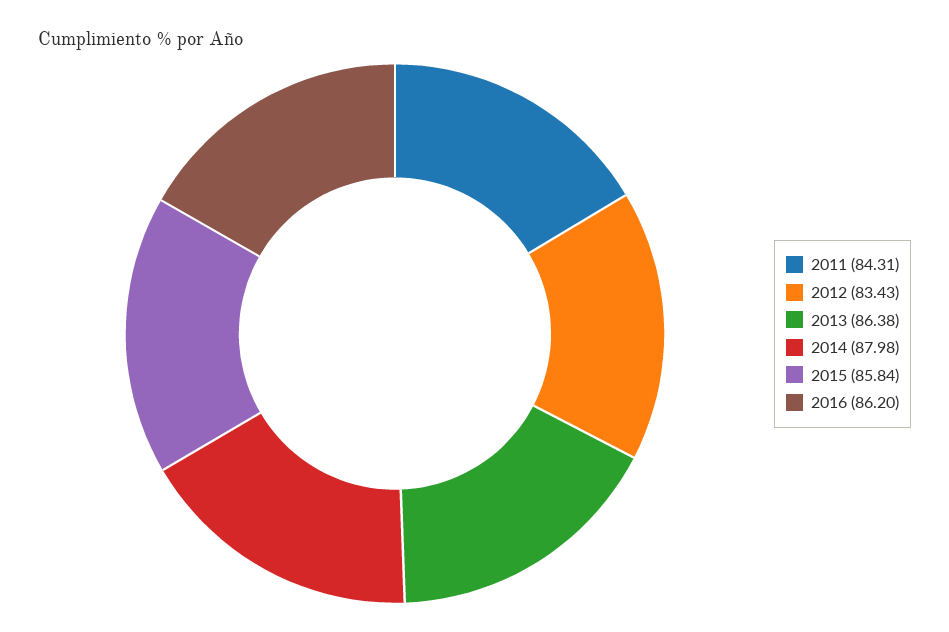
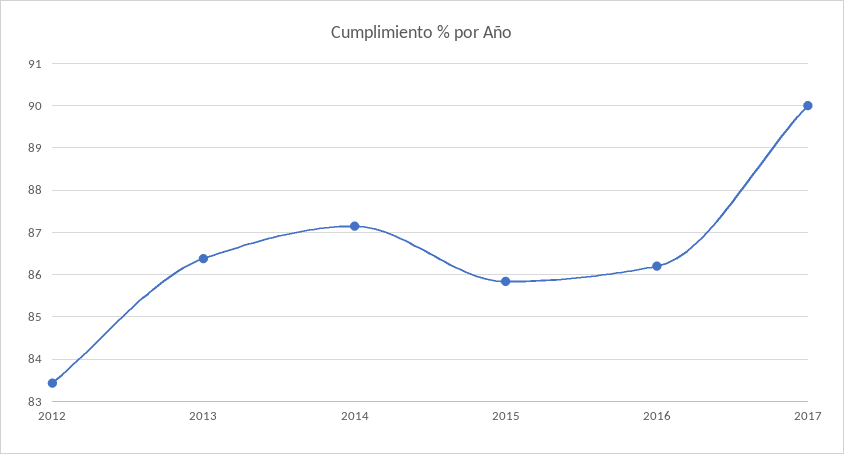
2011: 84.31 -> none
2014: 87.98 -> 87.2
2017: none -> 90

